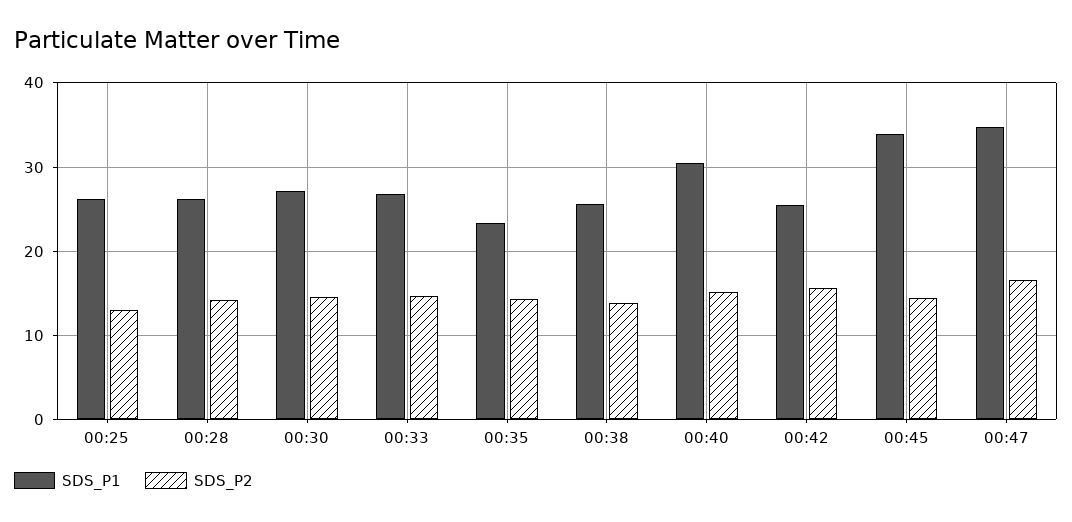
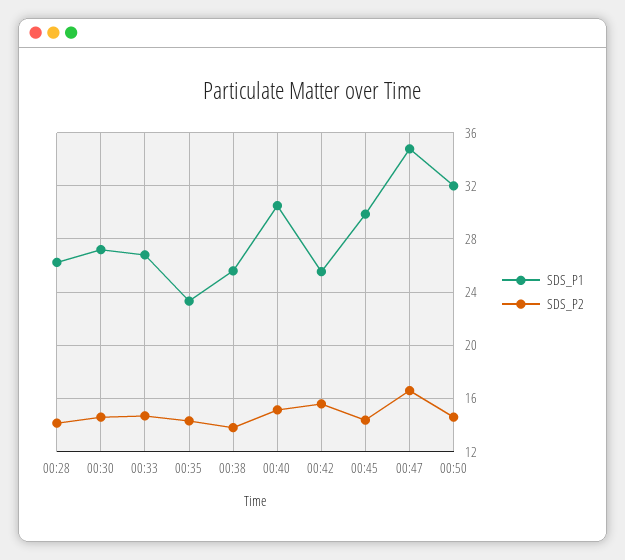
SDS_P1, 00:25: 26 -> none
SDS_P2, 00:25: 13 -> none
SDS_P1, 00:45: 34 -> 30
SDS_P1, 00:50: none -> 32
SDS_P2, 00:50: none -> 14.5

